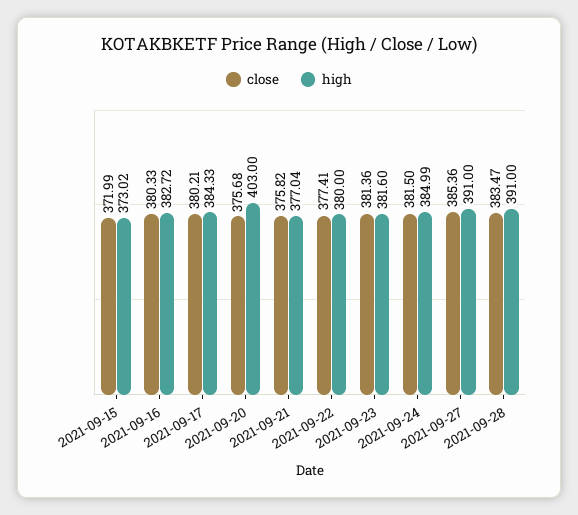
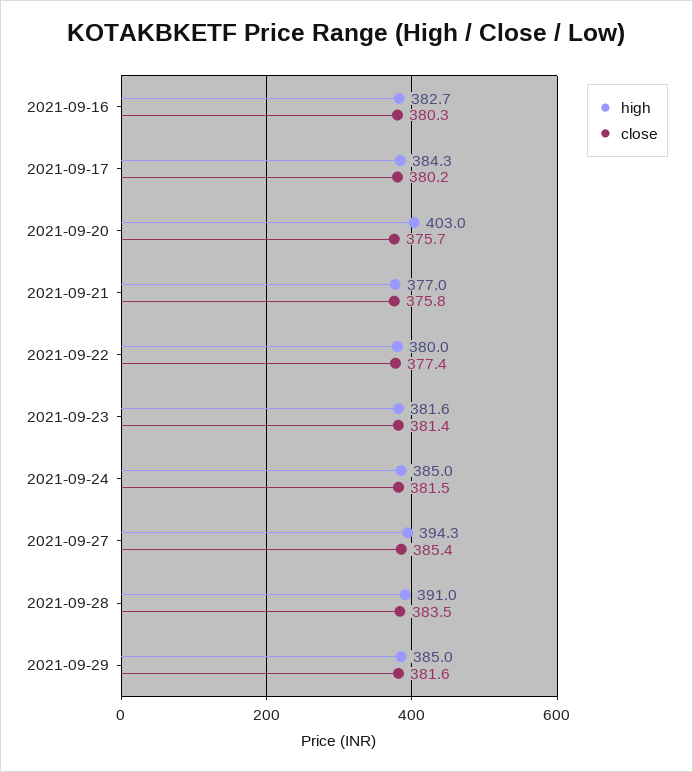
close, 2021-09-15: 371.99 -> none
high, 2021-09-15: 373.02 -> none
high, 2021-09-27: 391 -> 394.3
high, 2021-09-29: none -> 385
close, 2021-09-29: none -> 381.6

